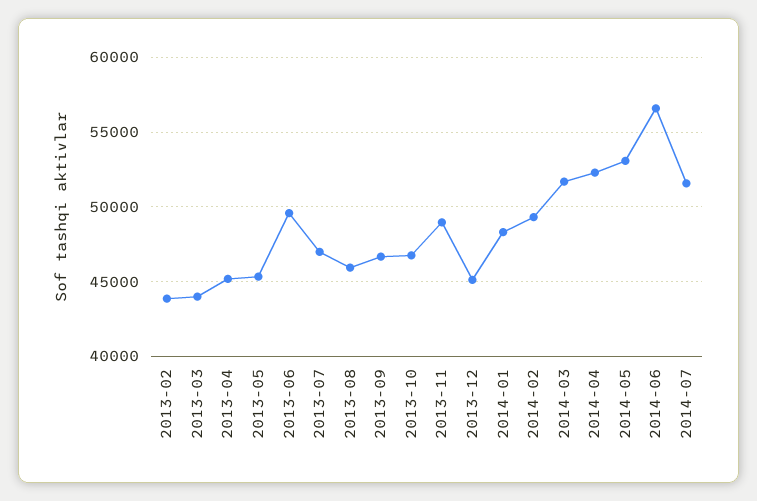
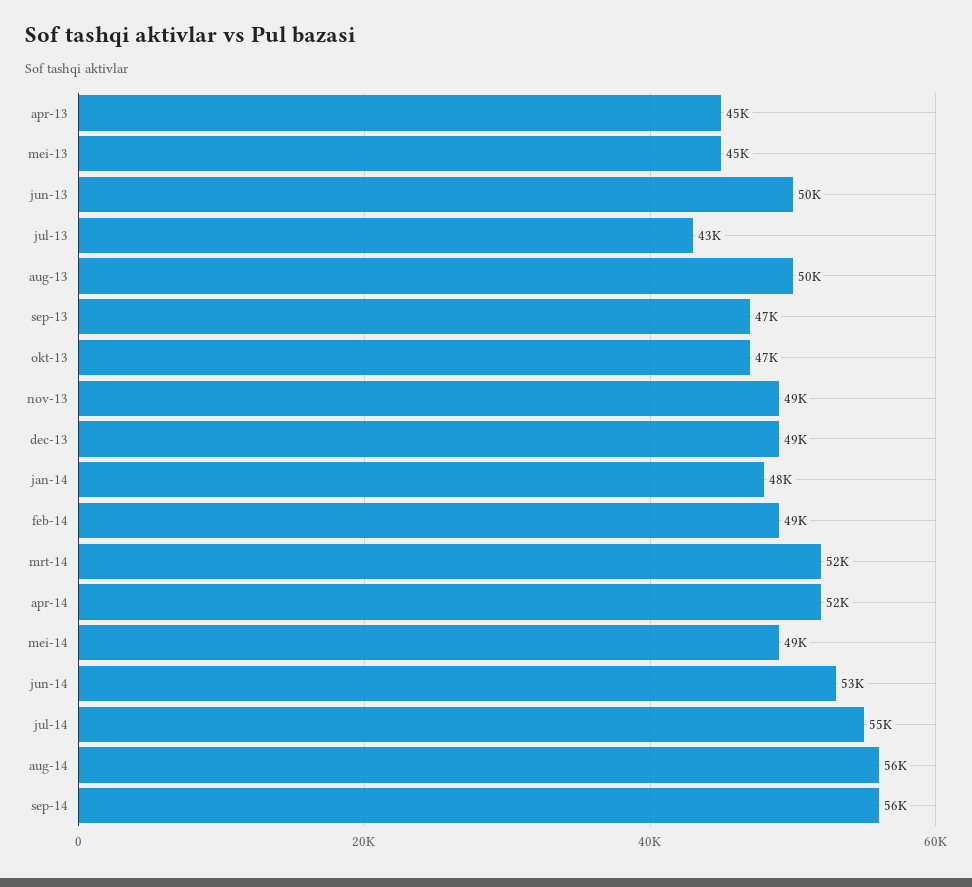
2013-02: 44000 -> none
2013-03: 44000 -> none
2013-07: 47000 -> 43000
2013-08: 46000 -> 50000
2013-12: 45000 -> 49000
2014-05: 53000 -> 49000
2014-06: 56500 -> 53000
2014-07: 51500 -> 55000
aug-14: none -> 56000
sep-14: none -> 56000

